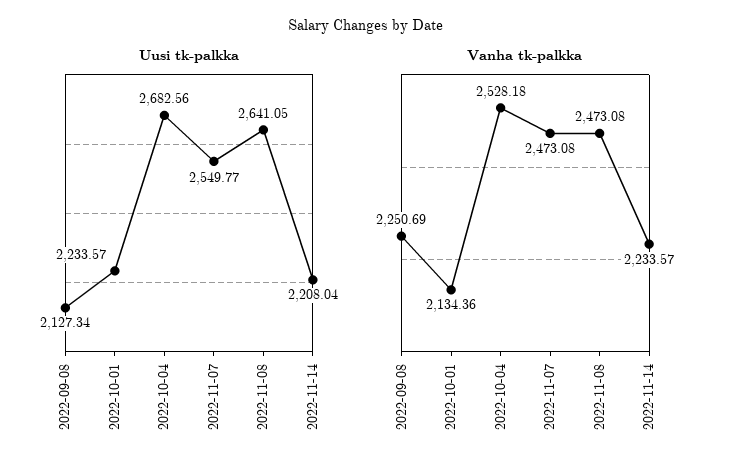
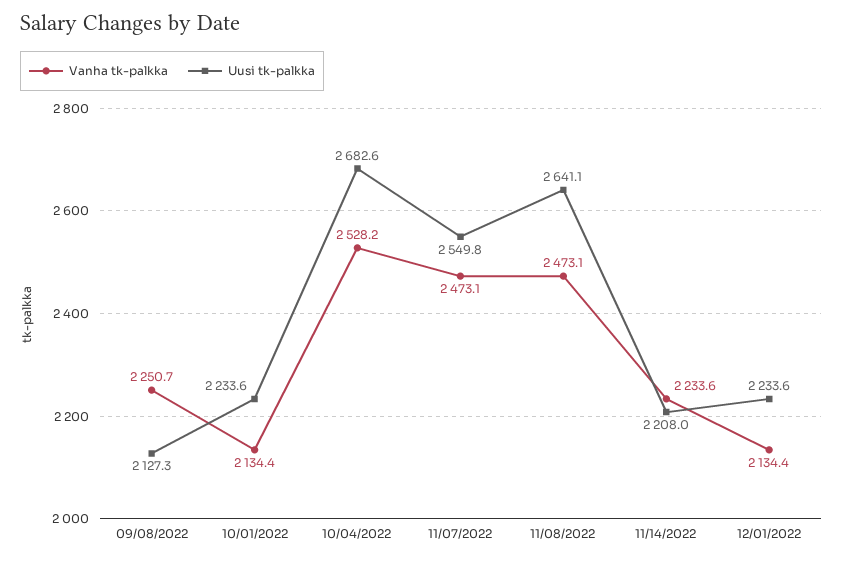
Vanha tk-palkka, 12/01/2022: none -> 2134.4
Uusi tk-palkka, 12/01/2022: none -> 2233.6

